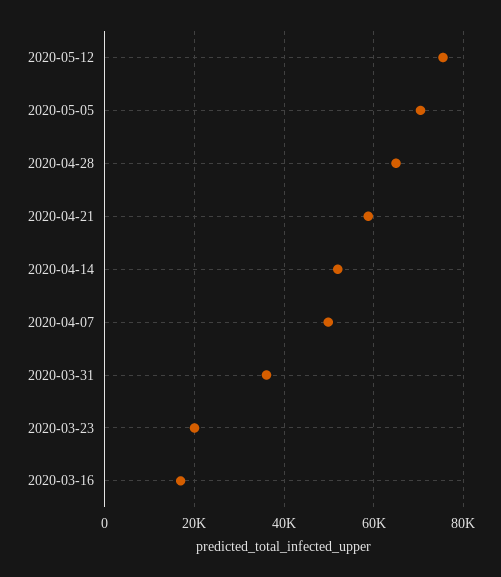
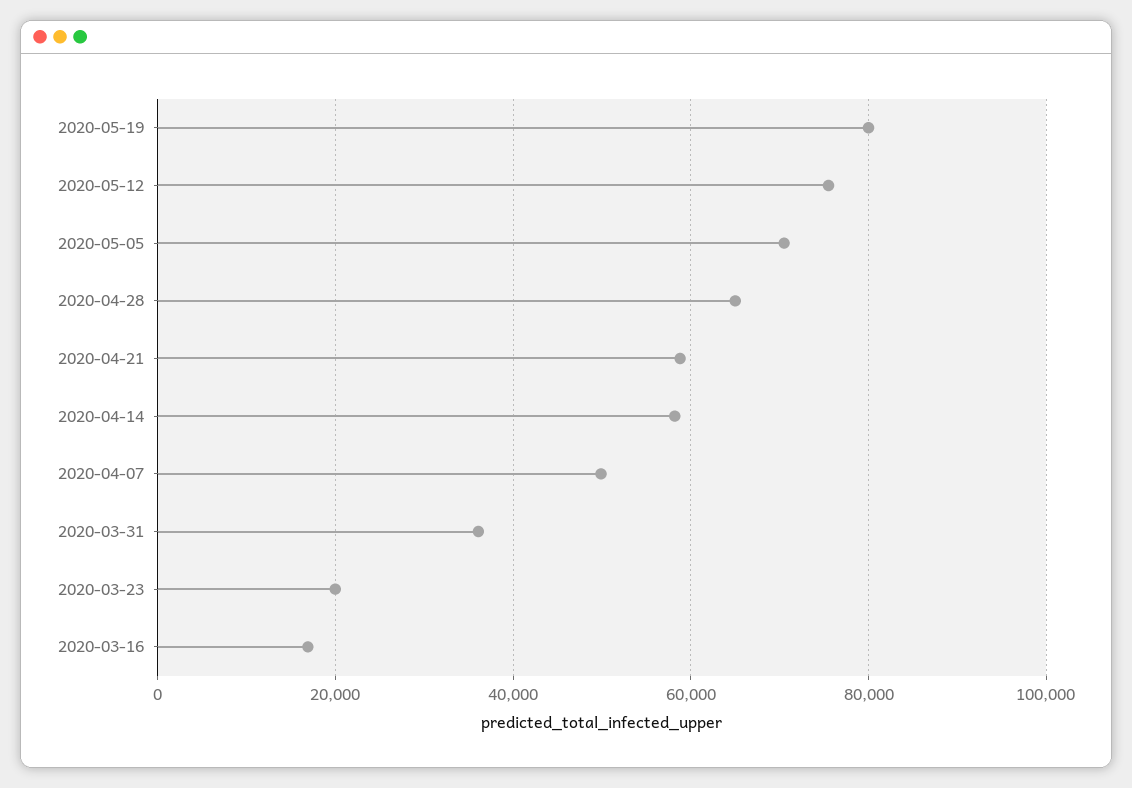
2020-04-14: 52000 -> 58000
2020-05-19: none -> 80000

